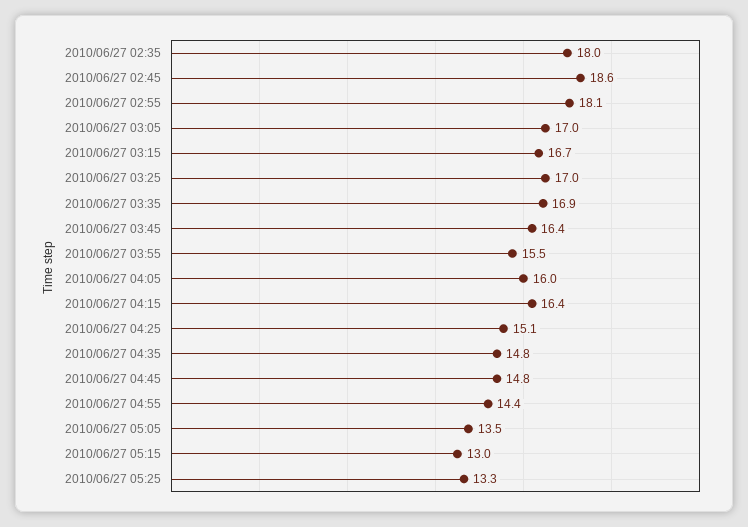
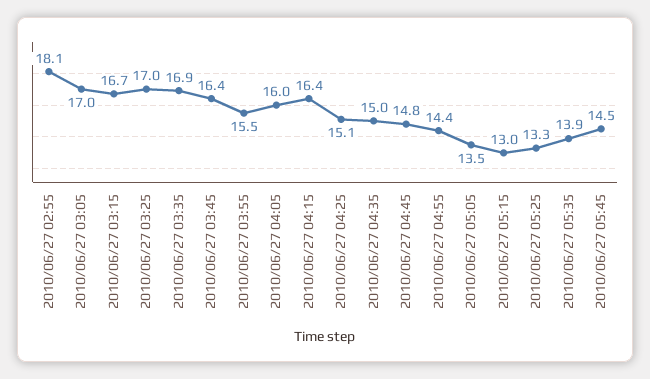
2010/06/27 02:35: 18 -> none
2010/06/27 02:45: 18.6 -> none
2010/06/27 04:35: 14.8 -> 15
2010/06/27 05:35: none -> 13.9
2010/06/27 05:45: none -> 14.5

